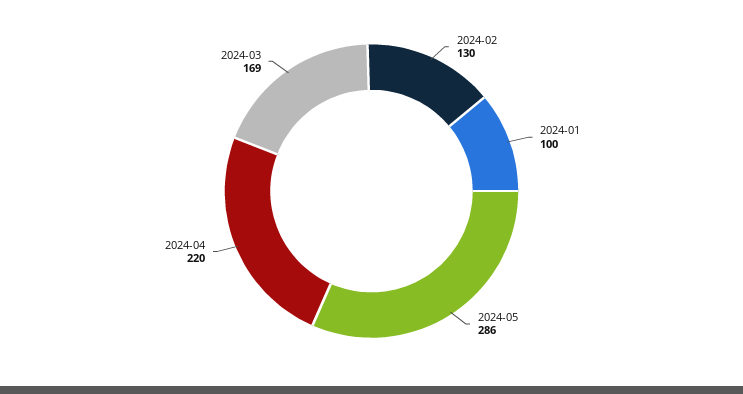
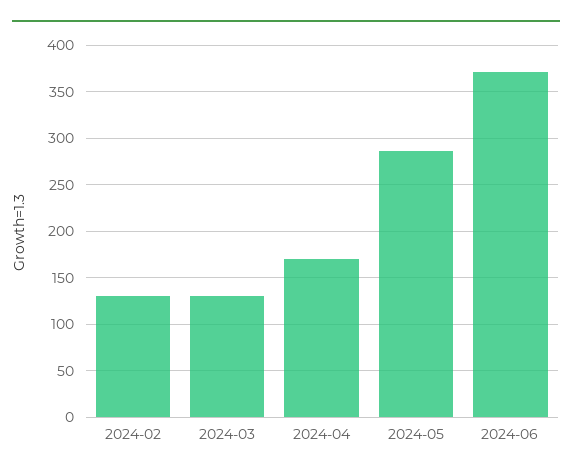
2024-01: 100 -> none
2024-04: 220 -> 170
2024-03: 169 -> 130
2024-06: none -> 370

